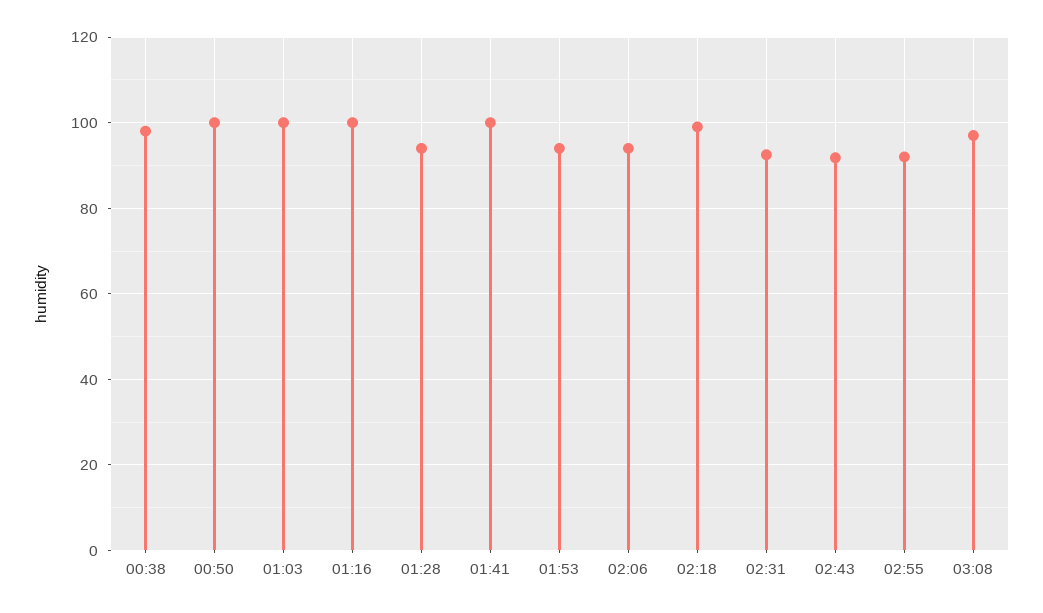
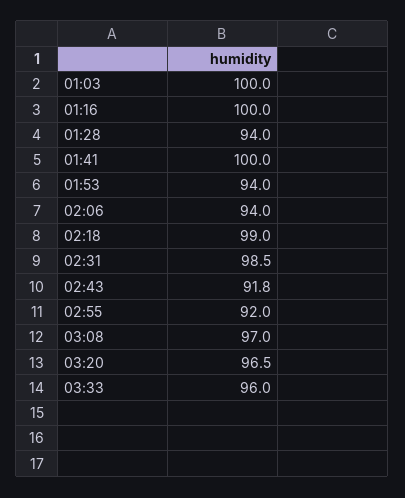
00:38: 98 -> none
00:50: 100 -> none
02:31: 92 -> 98.5
03:20: none -> 96.5
03:33: none -> 96

